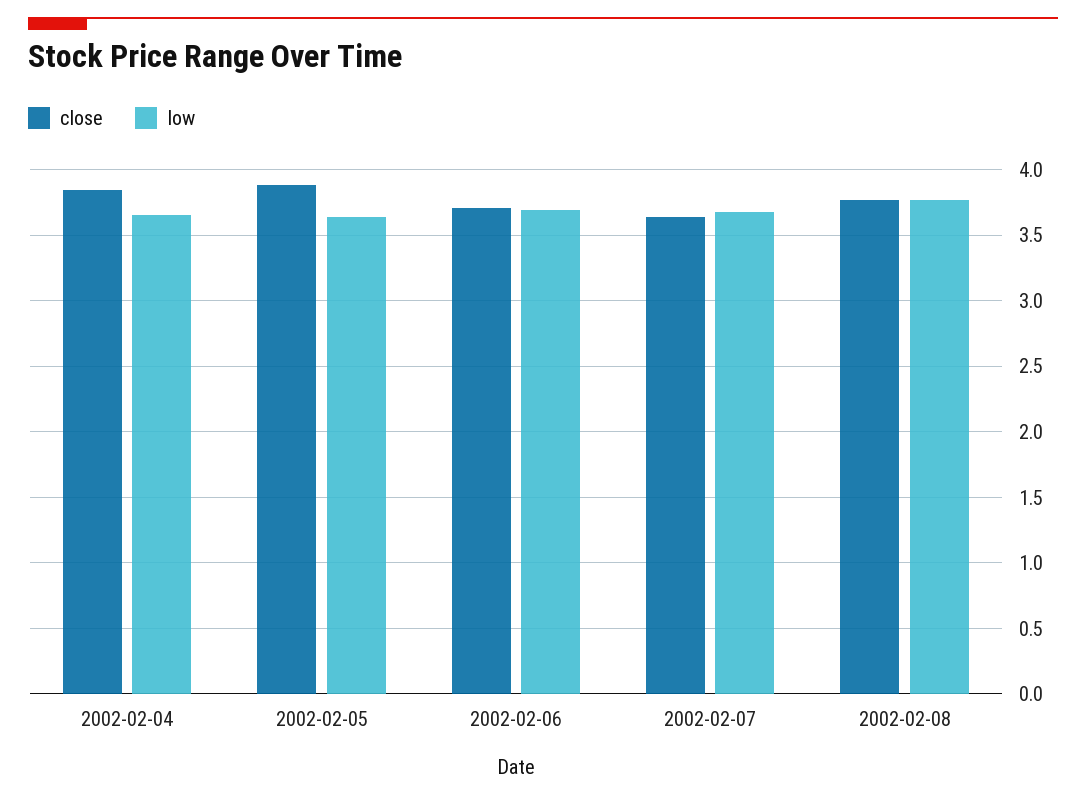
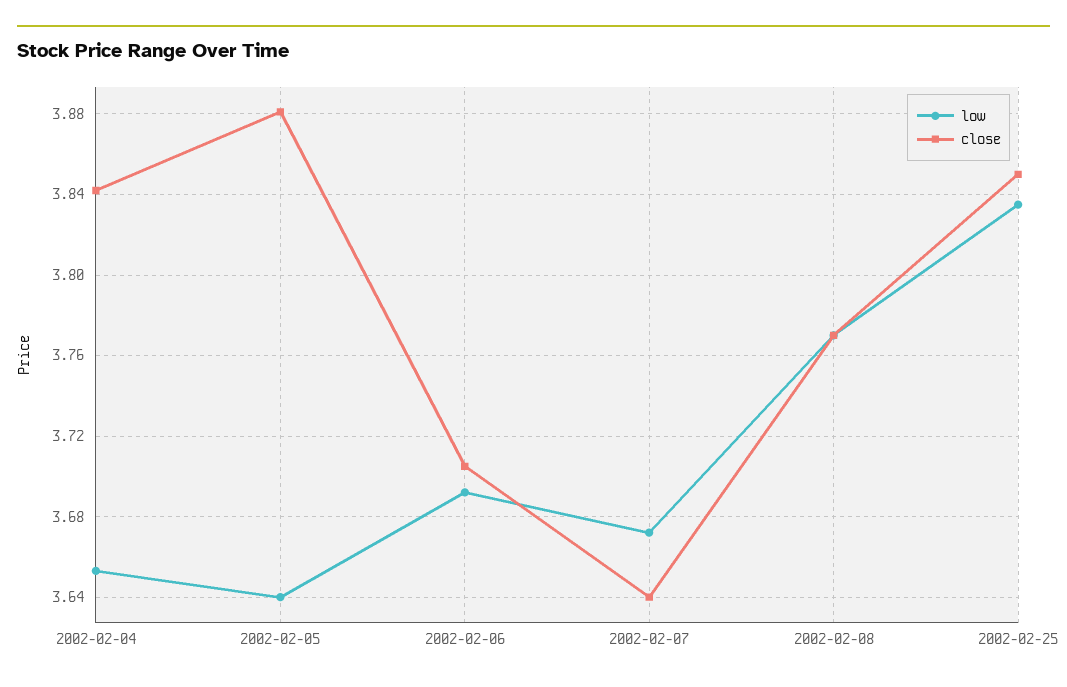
low, 2002-02-25: none -> 3.835
close, 2002-02-25: none -> 3.85

